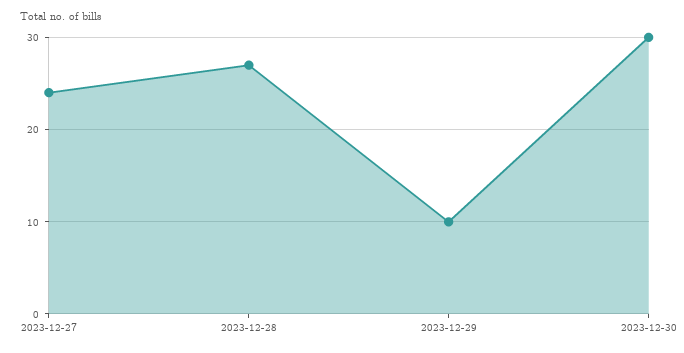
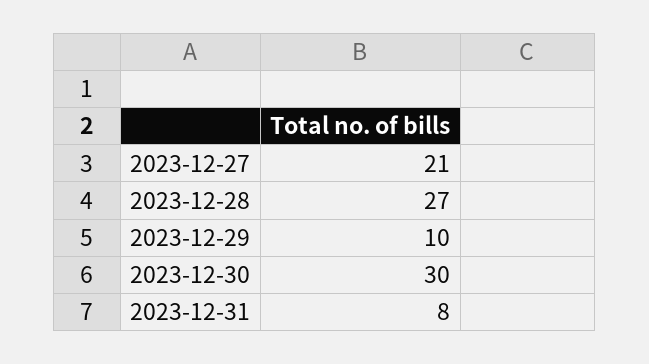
2023-12-27: 24 -> 21
2023-12-31: none -> 8

